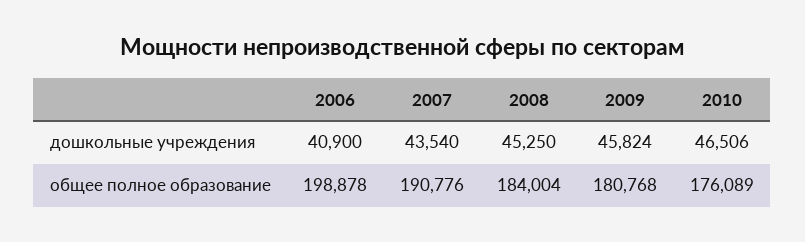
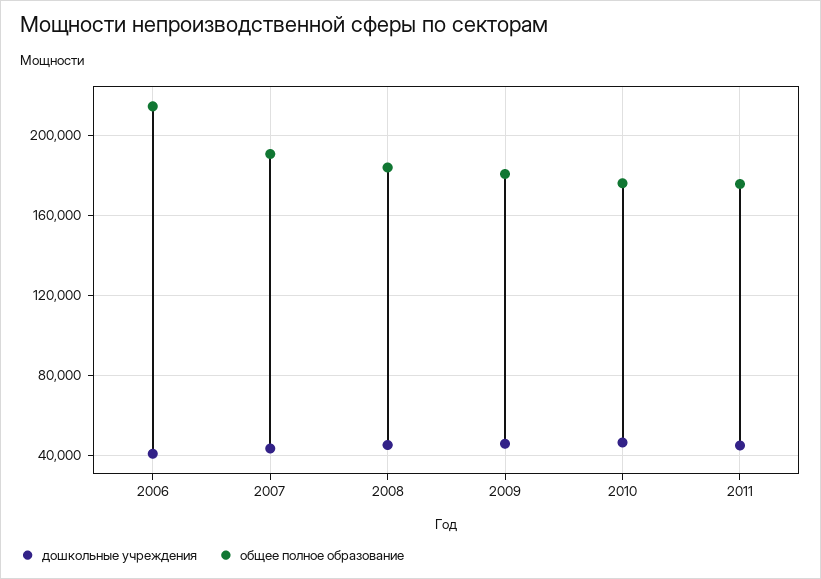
общее полное образование, 2006: 198878 -> 215000
дошкольные учреждения, 2011: none -> 45000
общее полное образование, 2011: none -> 175000

